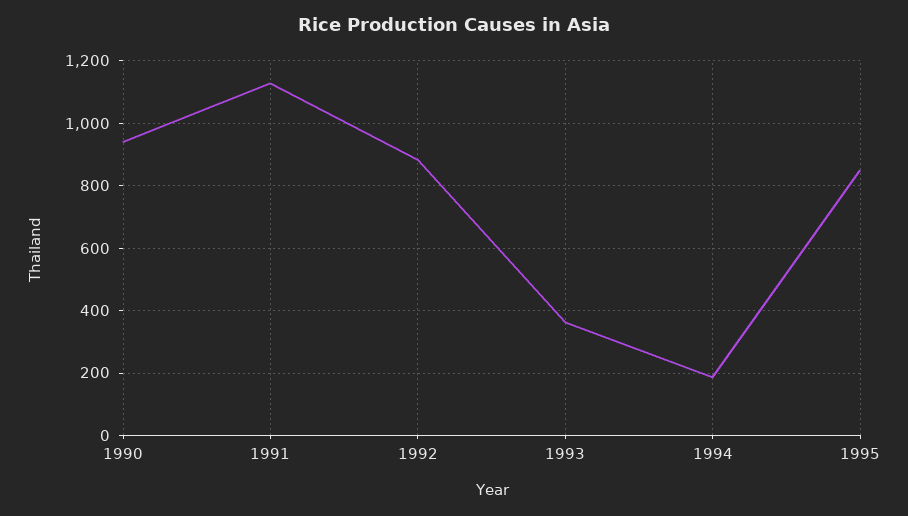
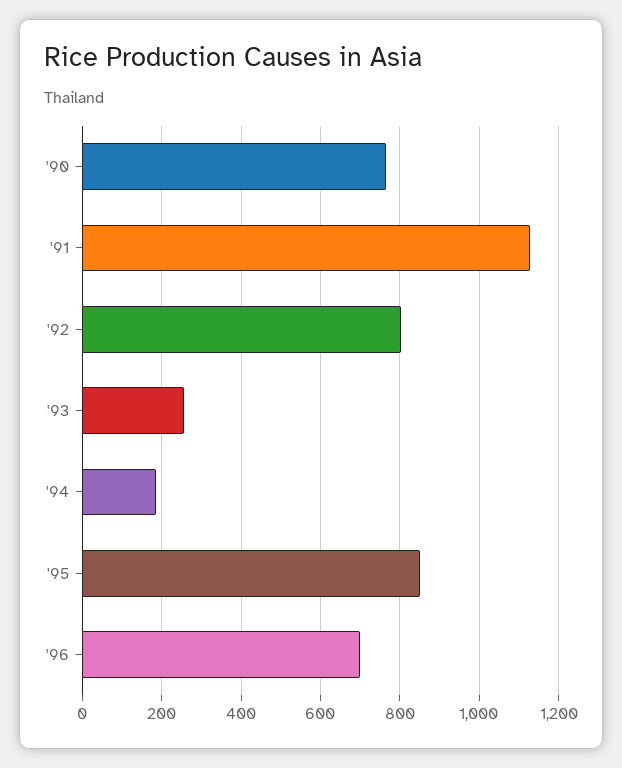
1990: 940 -> 760
1992: 880 -> 800
1993: 360 -> 260
'96: none -> 700

